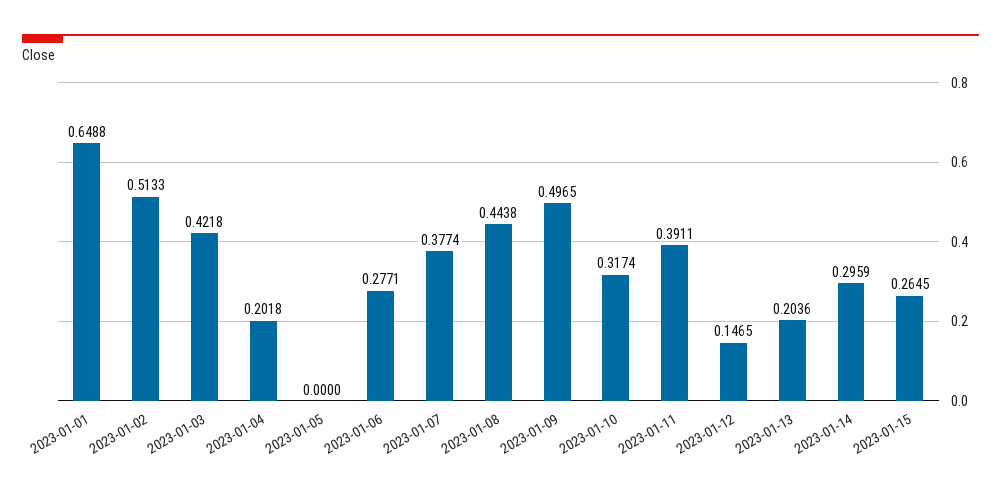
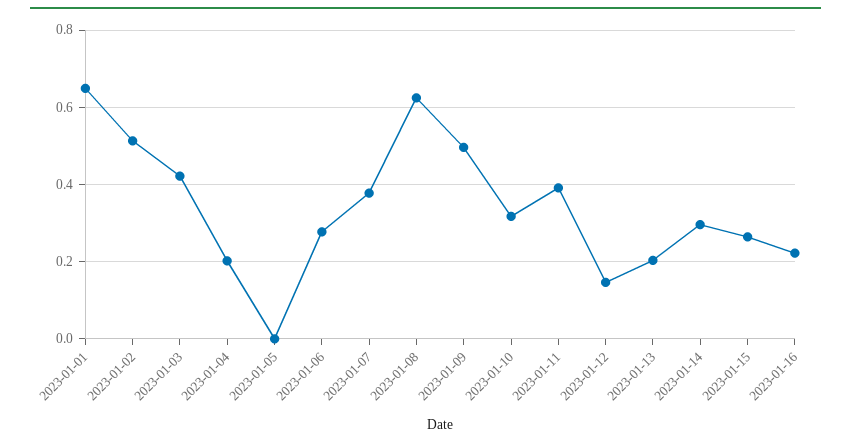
2023-01-08: 0.4438 -> 0.62
2023-01-16: none -> 0.22

